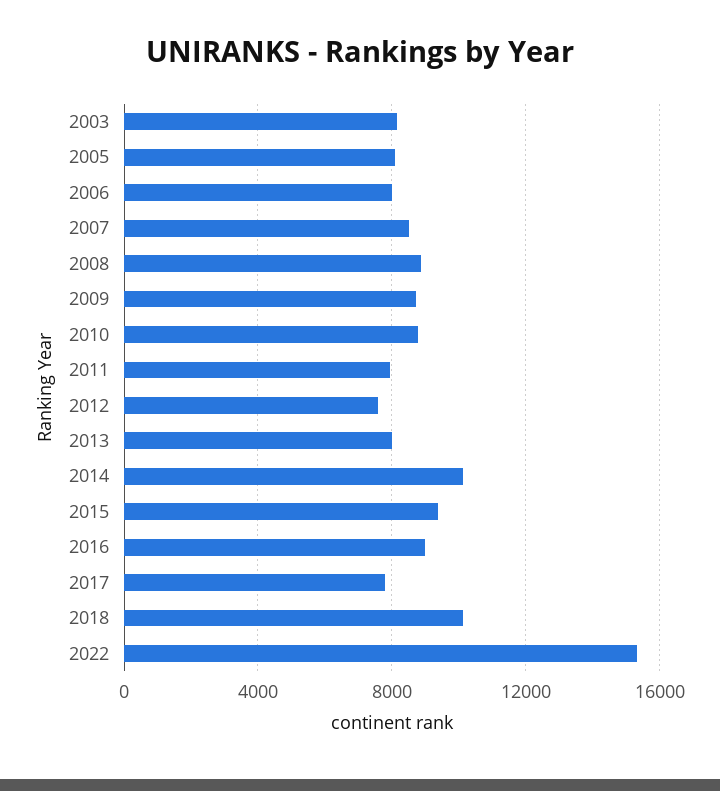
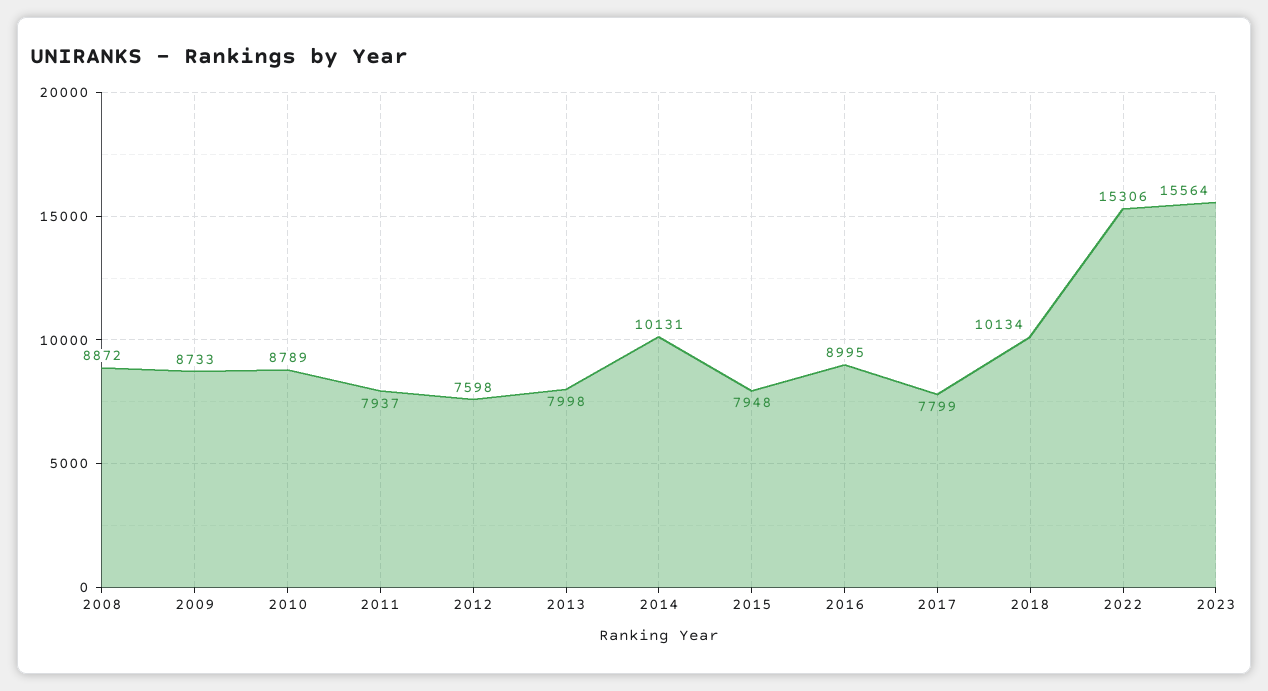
2003: 8000 -> none
2005: 8000 -> none
2006: 8000 -> none
2007: 8500 -> none
2015: 9500 -> 7948
2023: none -> 15564

